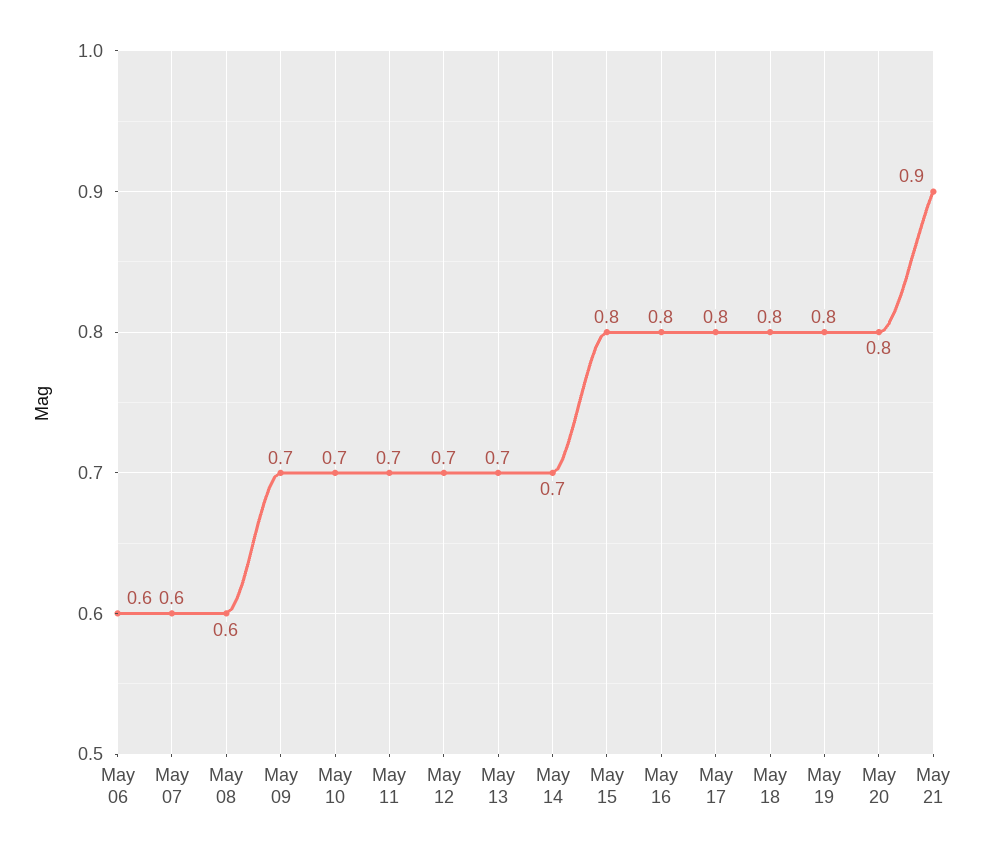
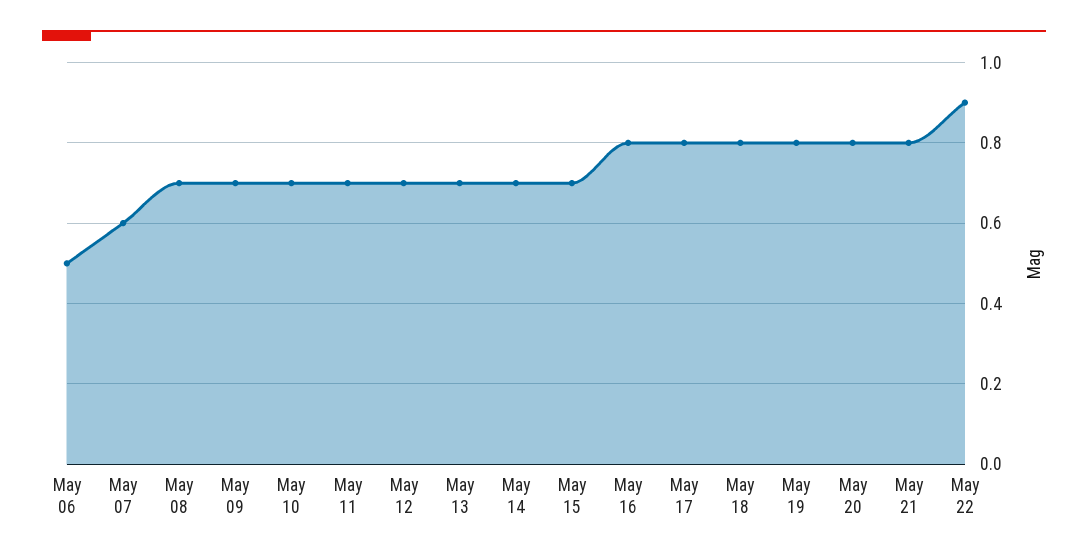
May 06: 0.6 -> 0.5
May 08: 0.6 -> 0.7
May 15: 0.8 -> 0.7
May 21: 0.9 -> 0.8
May 22: none -> 0.9

